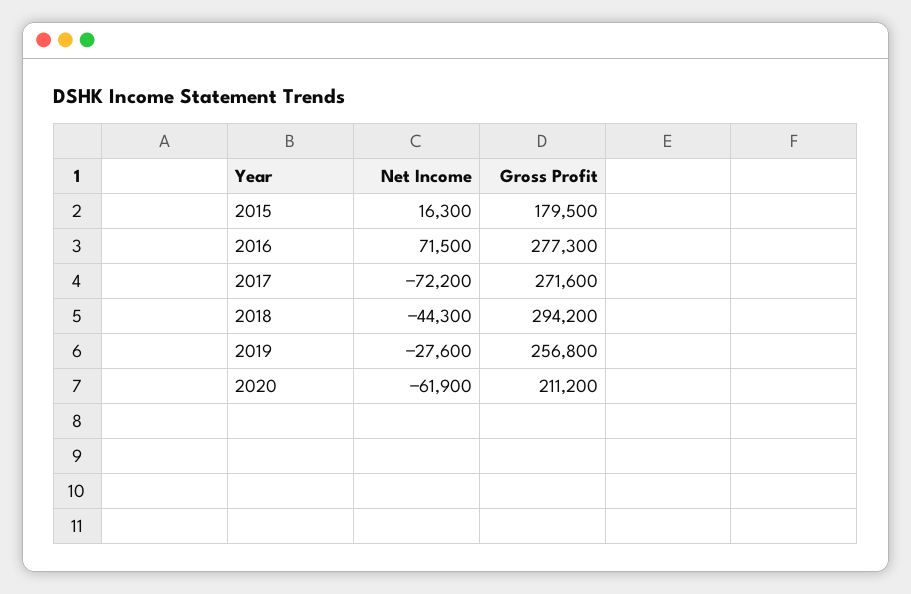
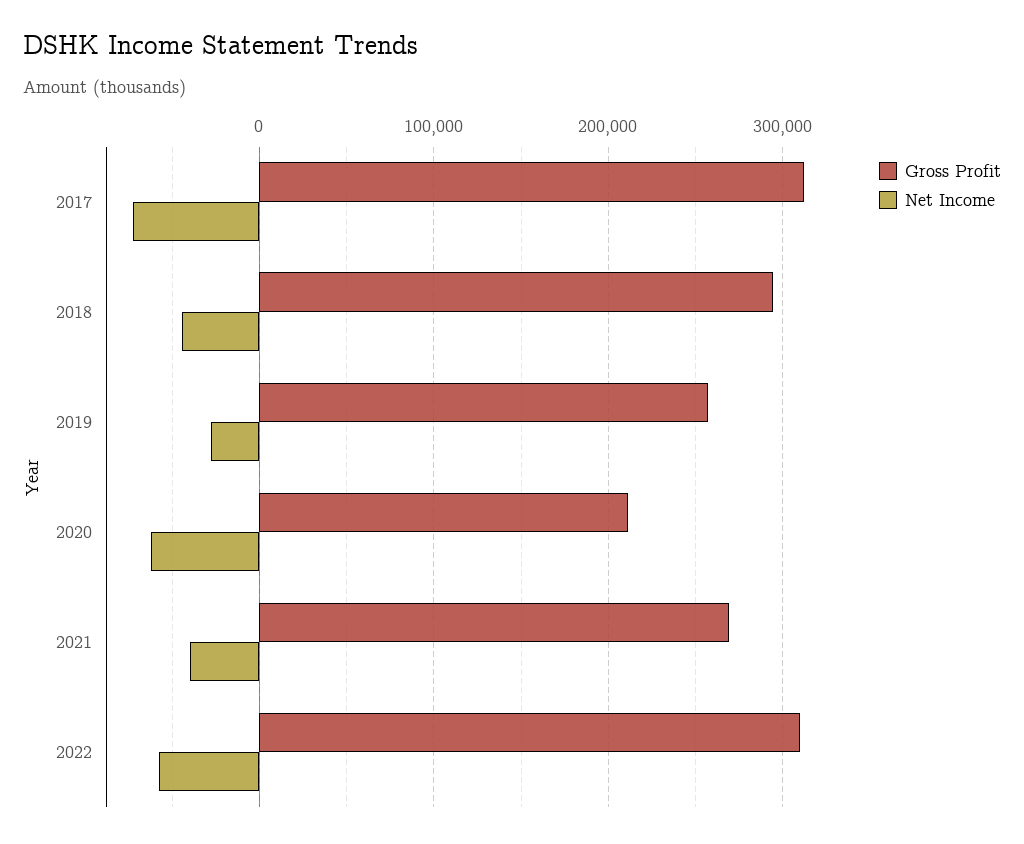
Net Income, 2015: 16300 -> none
Gross Profit, 2015: 179500 -> none
Net Income, 2016: 71500 -> none
Gross Profit, 2016: 277300 -> none
Gross Profit, 2017: 271600 -> 310000
Gross Profit, 2021: none -> 270000
Net Income, 2021: none -> -40000
Gross Profit, 2022: none -> 310000
Net Income, 2022: none -> -60000

